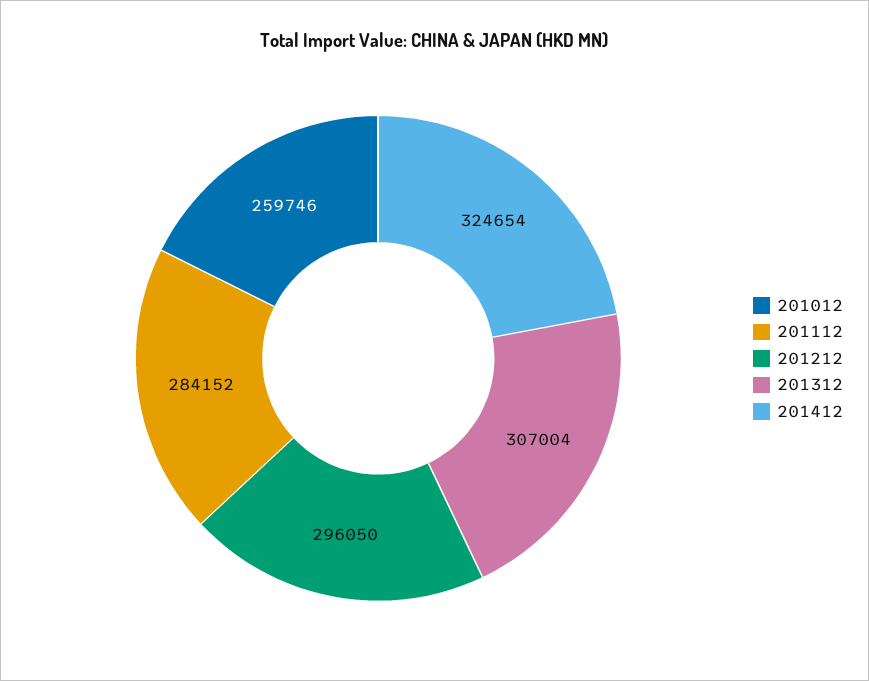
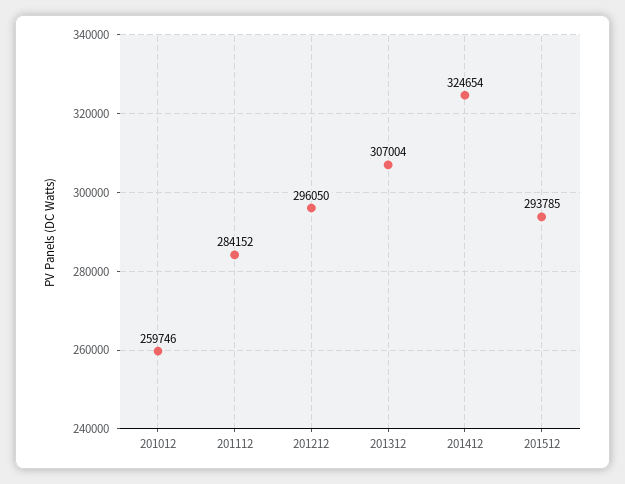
201512: none -> 293785

